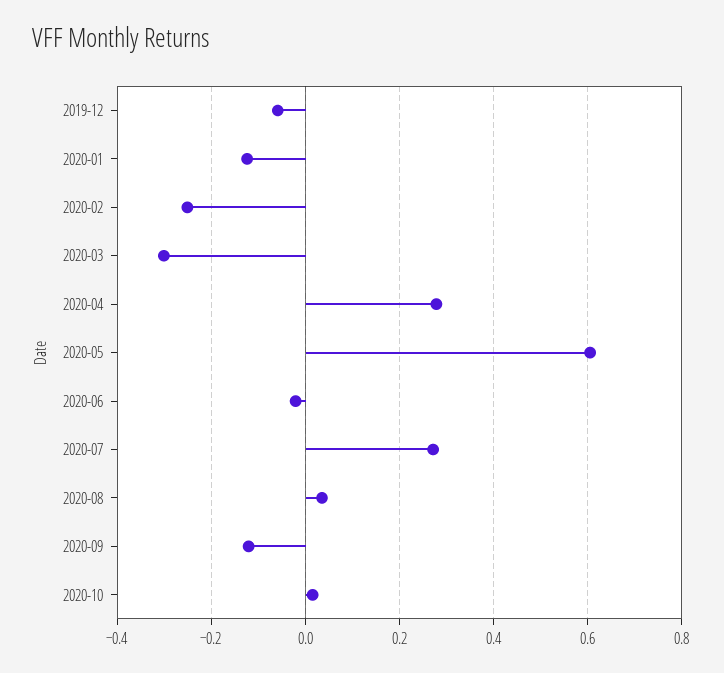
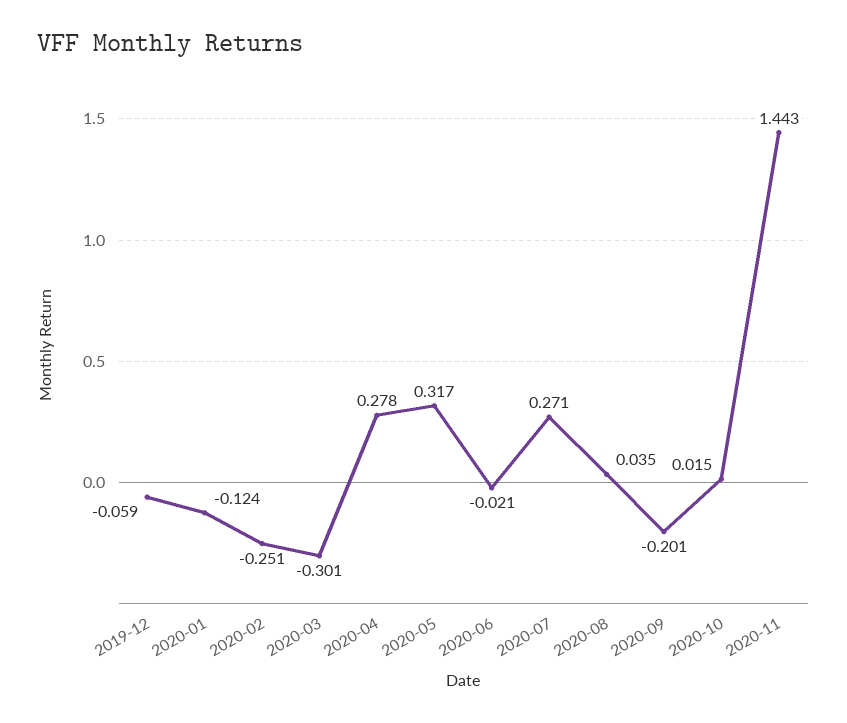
2020-05: 0.6 -> 0.317
2020-09: -0.12 -> -0.201
2020-11: none -> 1.443

